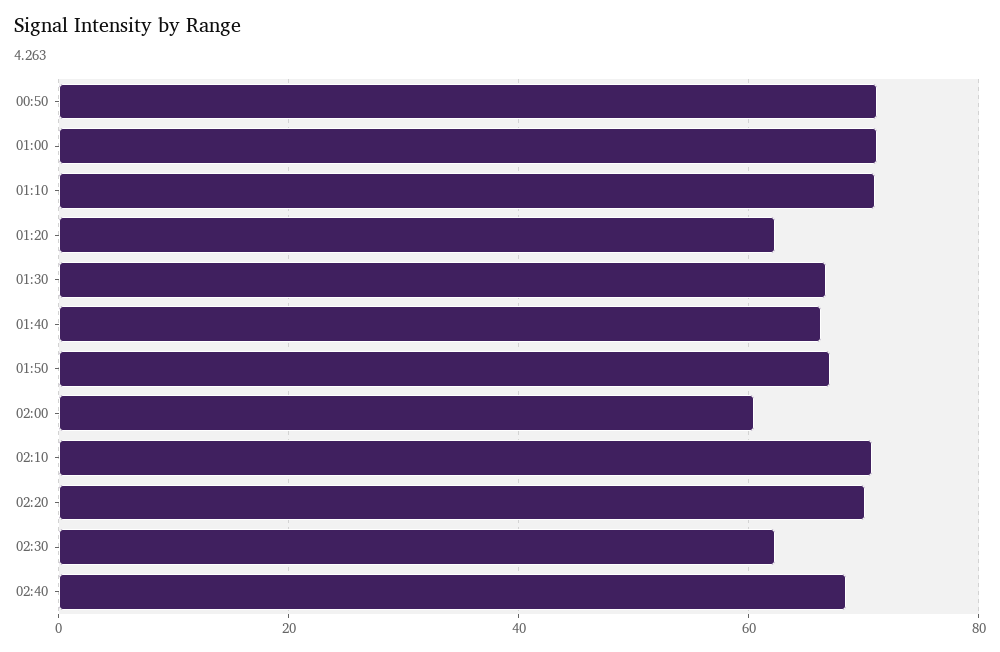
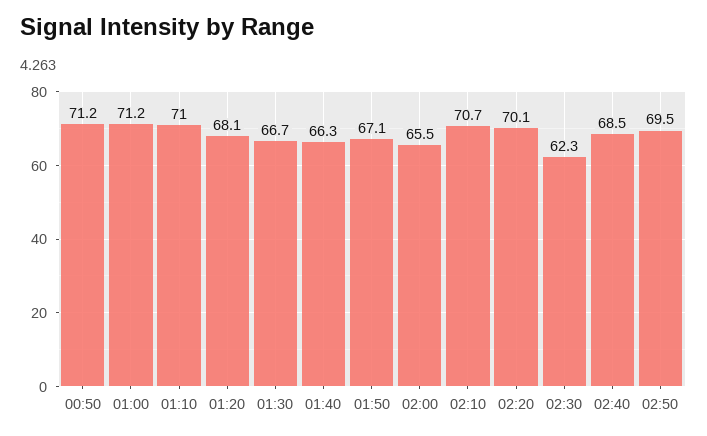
01:20: 62 -> 68.1
02:00: 60 -> 65.5
02:50: none -> 69.5

